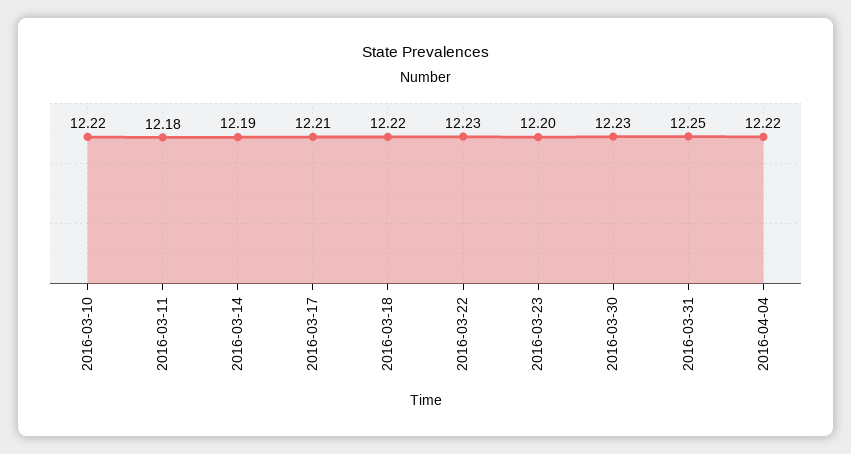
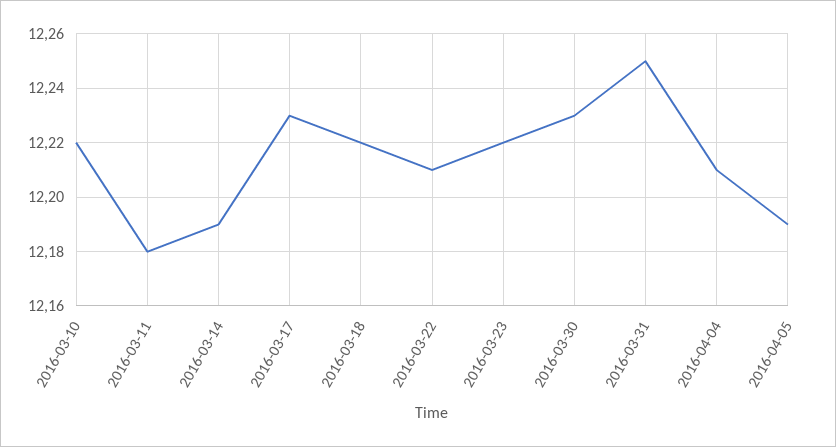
2016-03-17: 12.21 -> 12.23
2016-03-22: 12.23 -> 12.21
2016-03-23: 12.2 -> 12.22
2016-04-04: 12.22 -> 12.21
2016-04-05: none -> 12.19

